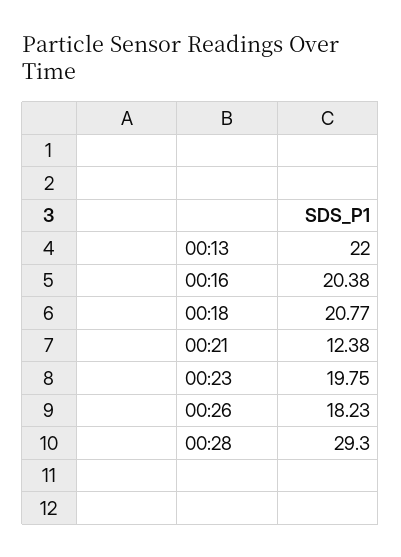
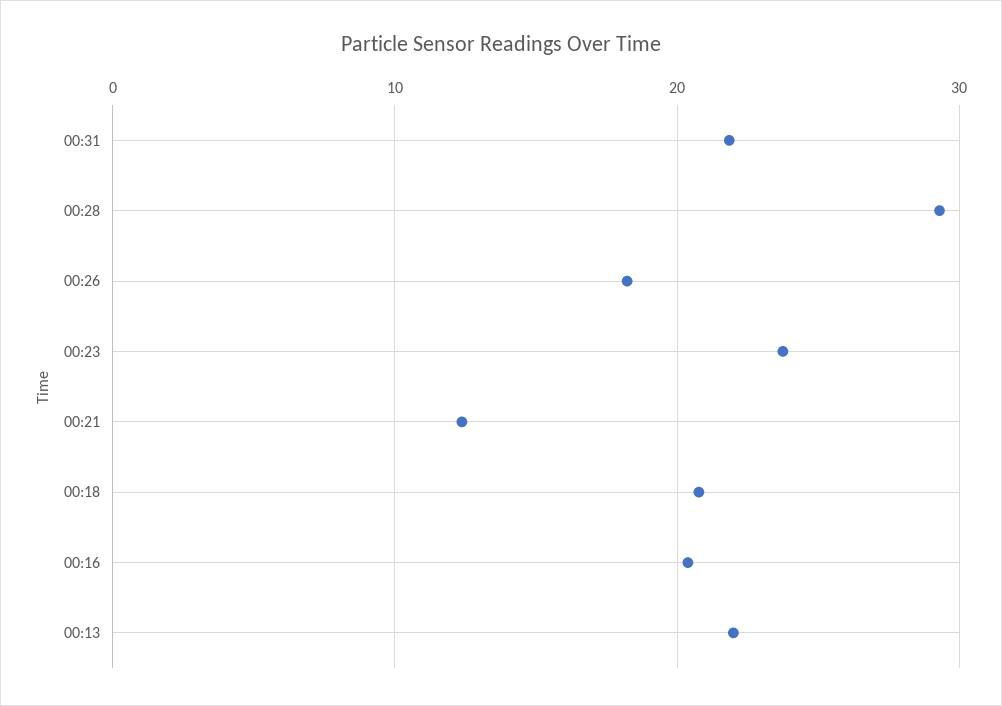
00:23: 19.75 -> 24
00:31: none -> 22

